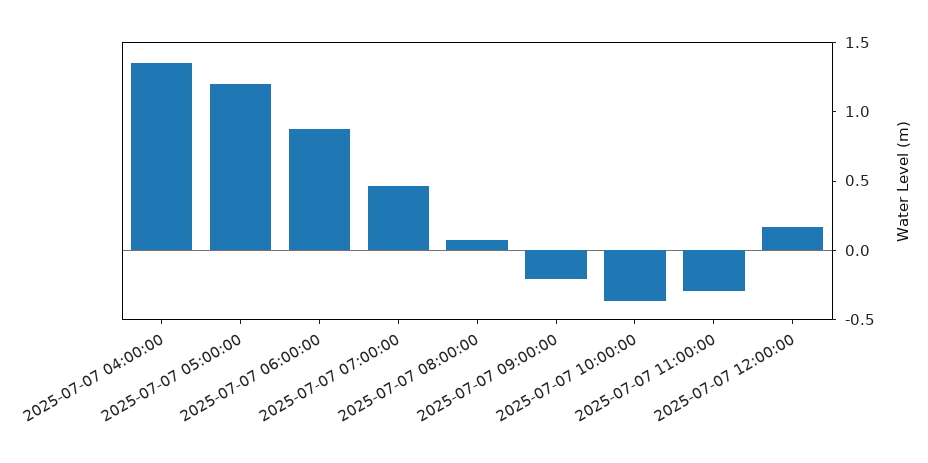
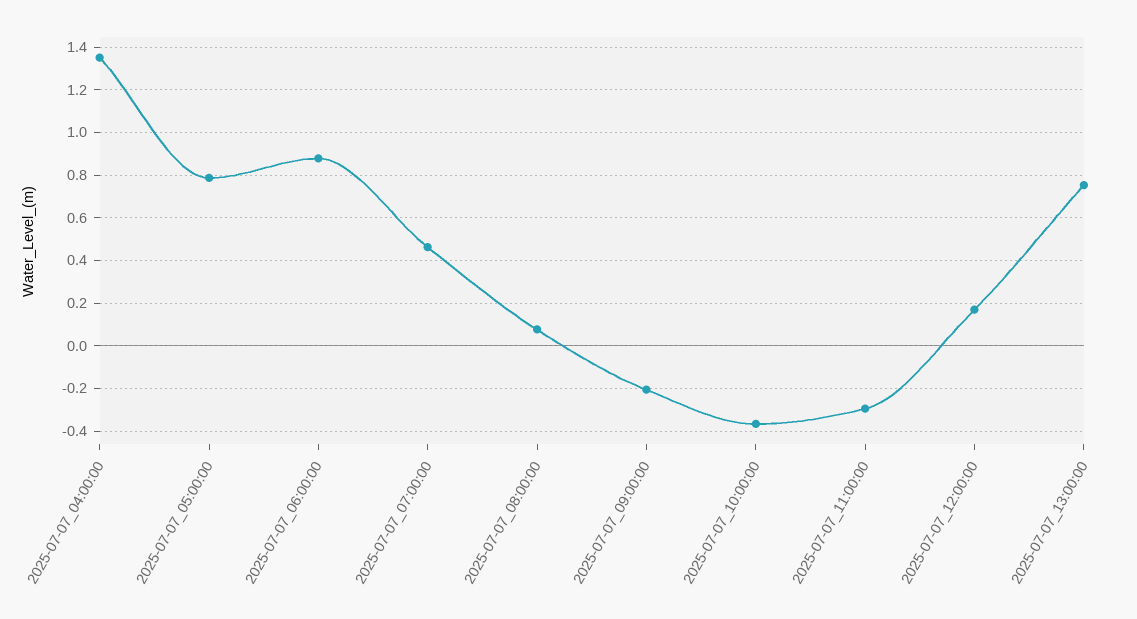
2025-07-07 05:00:00: 1.2 -> 0.8
2025-07-07_13:00:00: none -> 0.75

